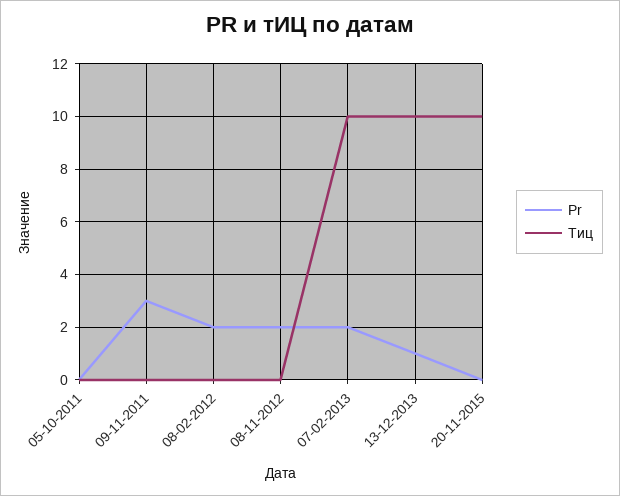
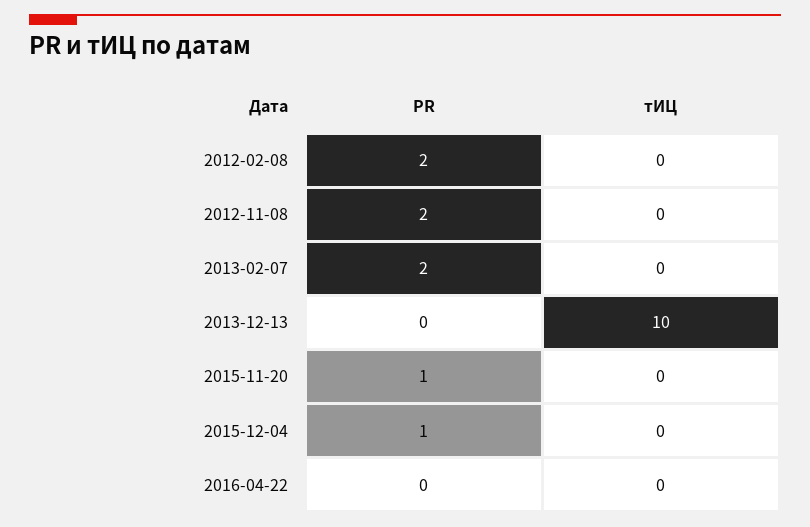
Pr, 05-10-2011: 0 -> none
Тиц, 05-10-2011: 0 -> none
Pr, 09-11-2011: 3 -> none
Тиц, 09-11-2011: 0 -> none
Тиц, 07-02-2013: 10 -> 0
Pr, 13-12-2013: 1 -> 0
Pr, 20-11-2015: 0 -> 1
Тиц, 20-11-2015: 10 -> 0
Pr, 2015-12-04: none -> 1
Тиц, 2015-12-04: none -> 0
Pr, 2016-04-22: none -> 0
Тиц, 2016-04-22: none -> 0

